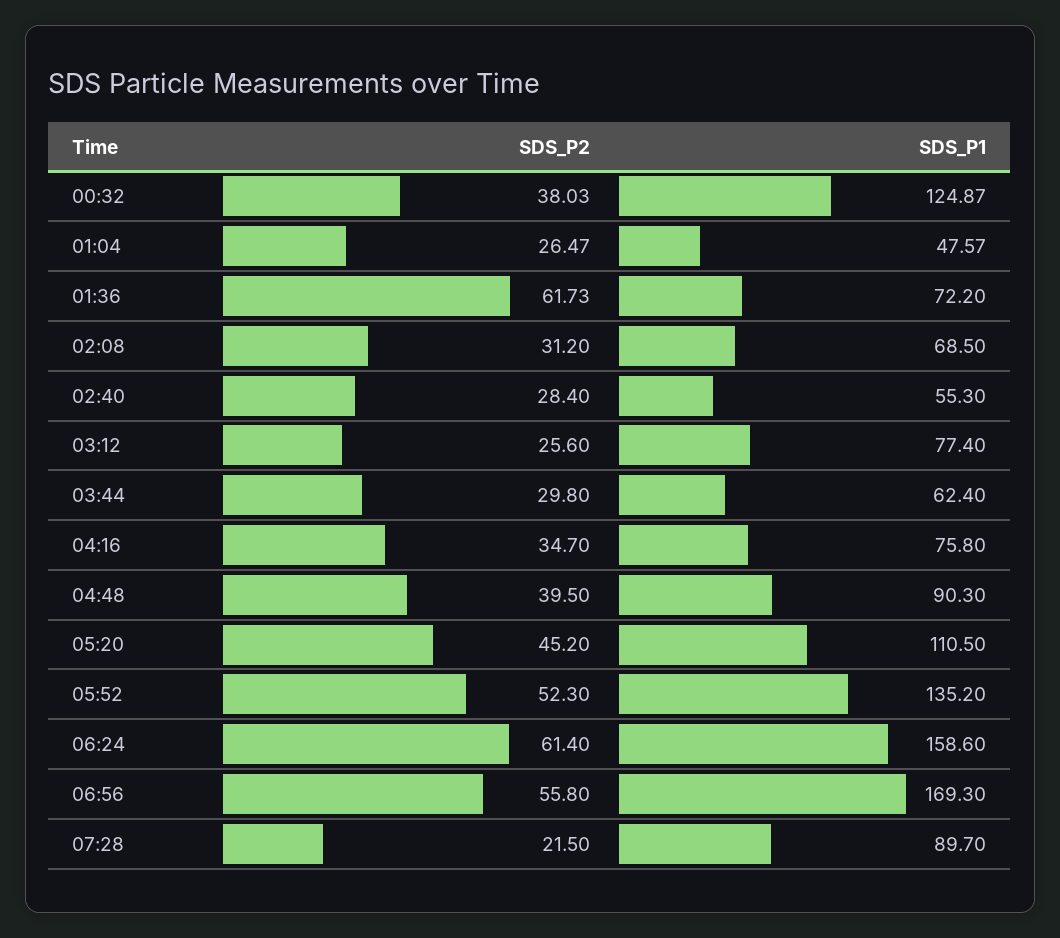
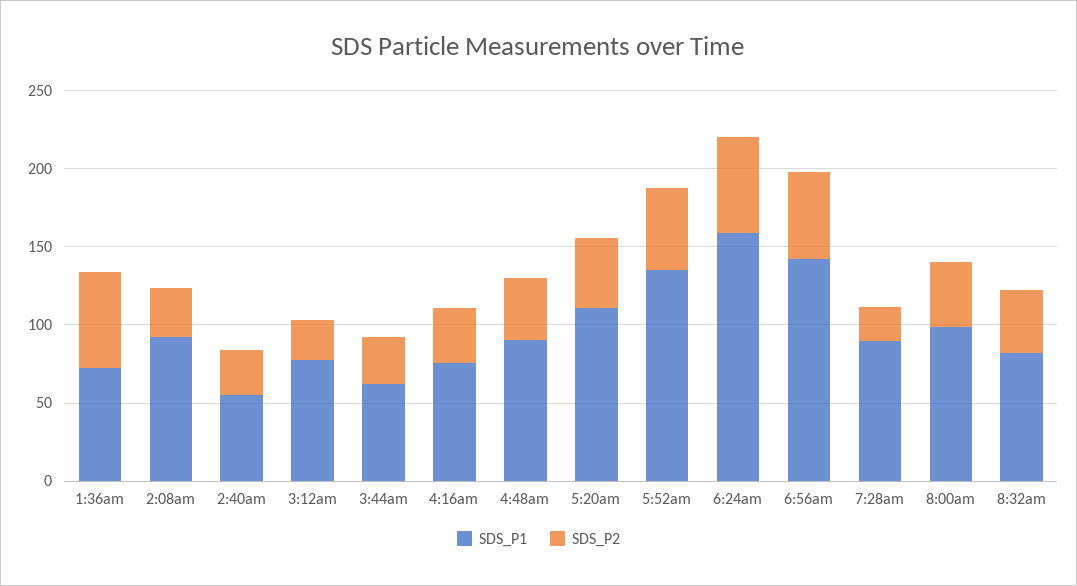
SDS_P2, 00:32: 38.03 -> none
SDS_P1, 00:32: 124.87 -> none
SDS_P2, 01:04: 26.47 -> none
SDS_P1, 01:04: 47.57 -> none
SDS_P1, 02:08: 68.5 -> 90
SDS_P1, 06:56: 169.3 -> 140
SDS_P1, 8:00am: none -> 100
SDS_P2, 8:00am: none -> 40
SDS_P1, 8:32am: none -> 80
SDS_P2, 8:32am: none -> 40

